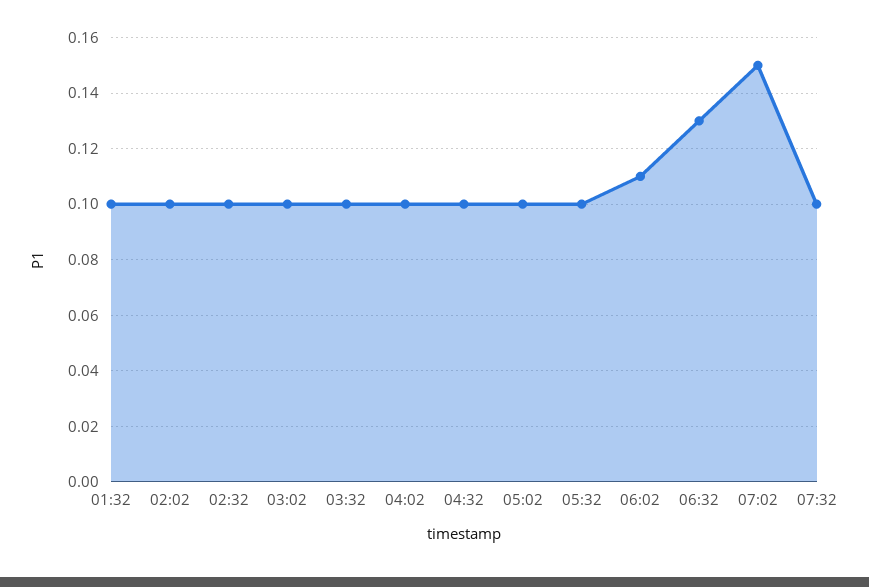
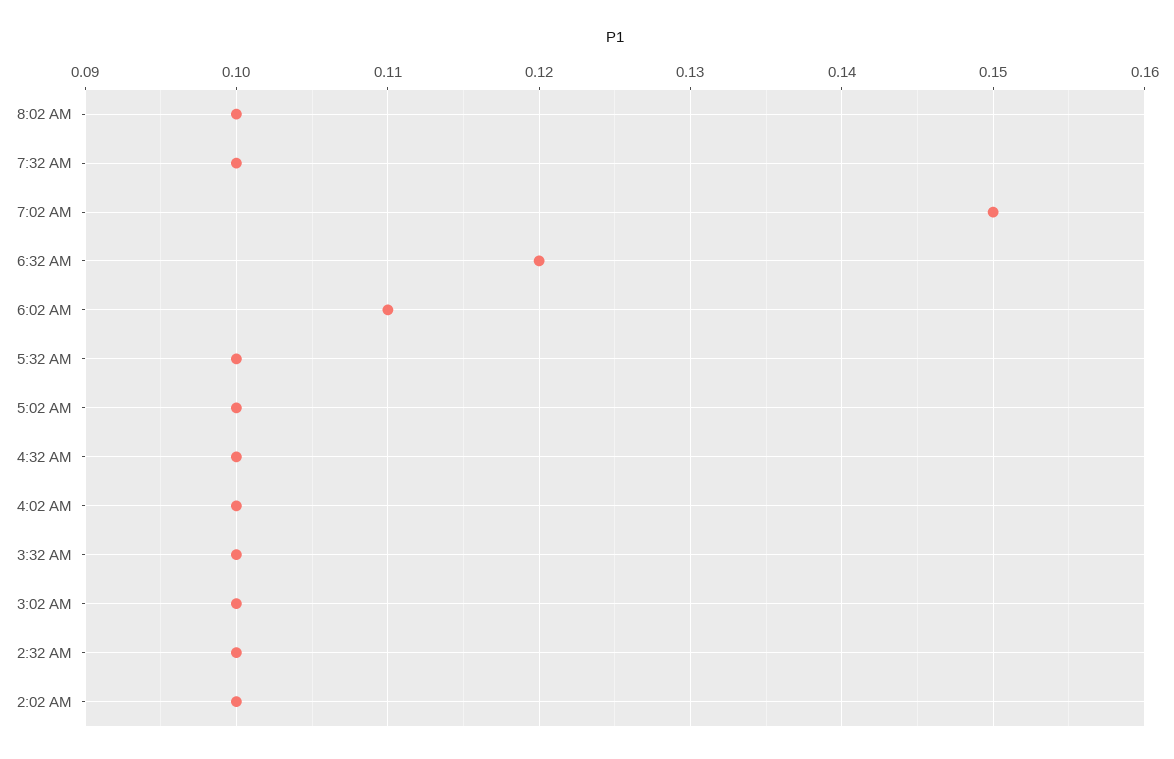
01:32: 0.1 -> none
06:32: 0.13 -> 0.12
8:02 AM: none -> 0.1

